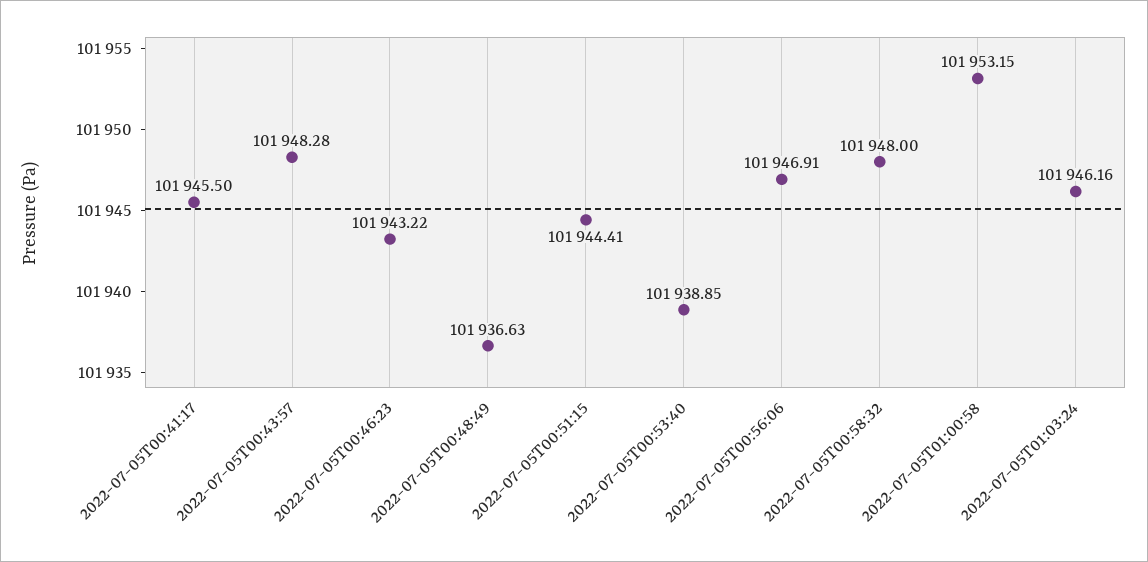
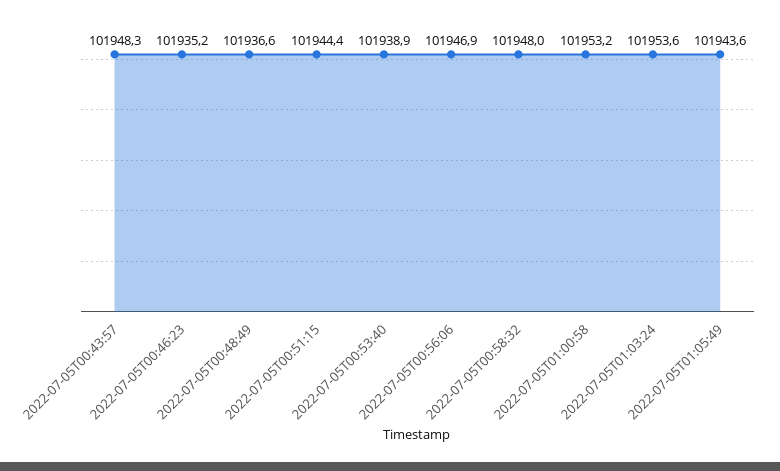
2022-07-05T00:41:17: 101945.5 -> none
2022-07-05T00:46:23: 101943.22 -> 101935.2
2022-07-05T01:03:24: 101946.16 -> 101953.6
2022-07-05T01:05:49: none -> 101943.6

